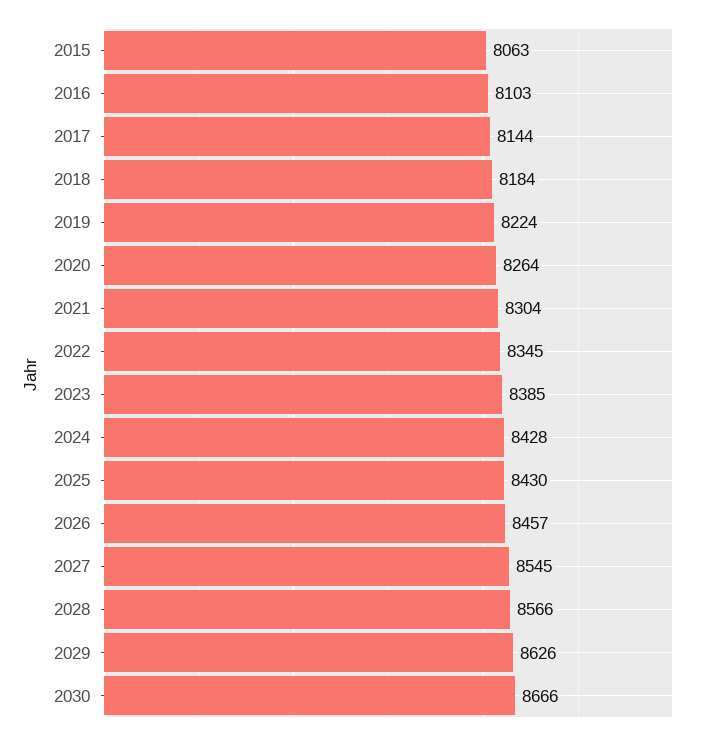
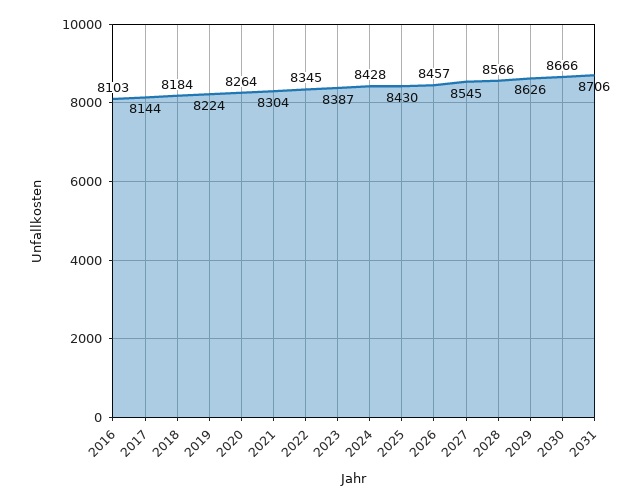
2015: 8063 -> none
2023: 8385 -> 8387
2031: none -> 8706

